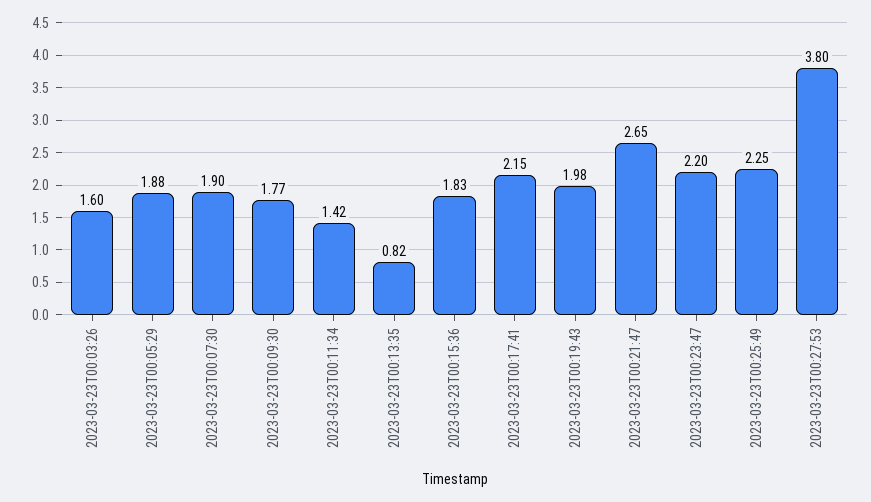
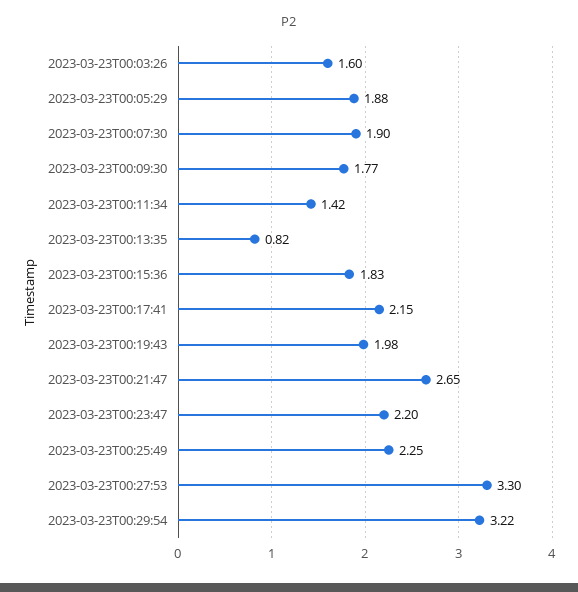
2023-03-23T00:27:53: 3.8 -> 3.3
2023-03-23T00:29:54: none -> 3.22

